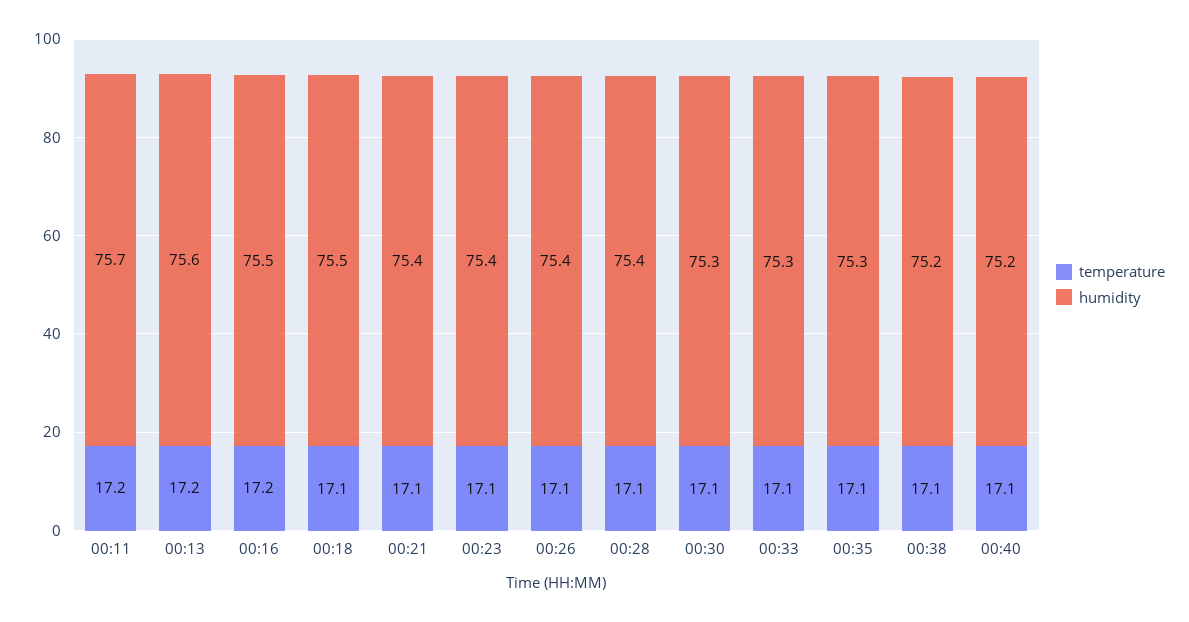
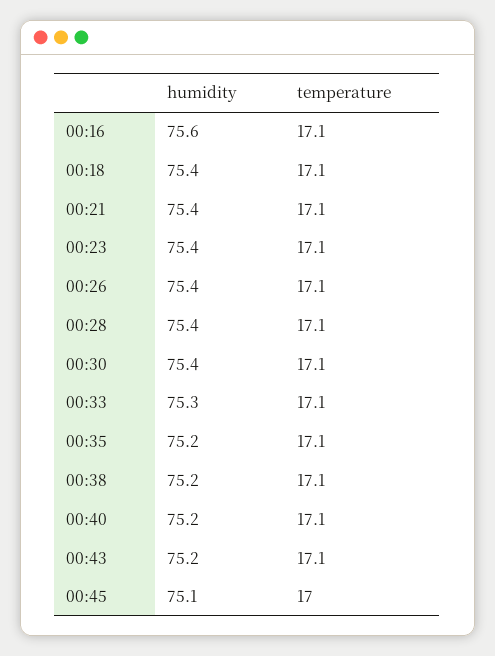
temperature, 00:11: 17.2 -> none
humidity, 00:11: 75.7 -> none
temperature, 00:13: 17.2 -> none
humidity, 00:13: 75.6 -> none
temperature, 00:16: 17.2 -> 17.1
humidity, 00:16: 75.5 -> 75.6
humidity, 00:18: 75.5 -> 75.4
humidity, 00:30: 75.3 -> 75.4
humidity, 00:35: 75.3 -> 75.2
humidity, 00:43: none -> 75.2
temperature, 00:43: none -> 17.1
humidity, 00:45: none -> 75.1
temperature, 00:45: none -> 17

